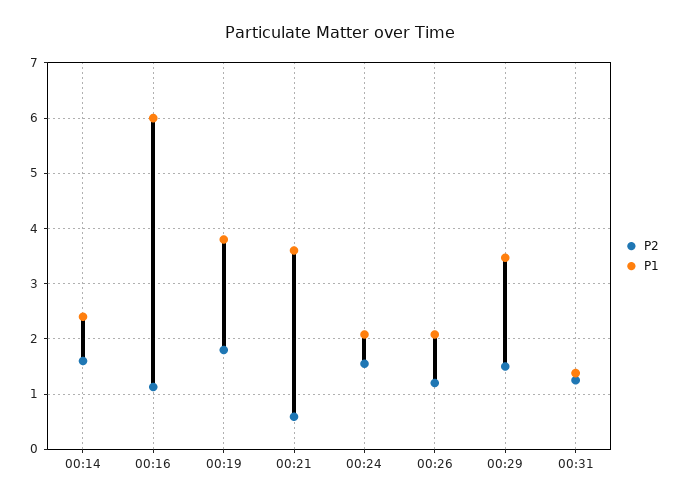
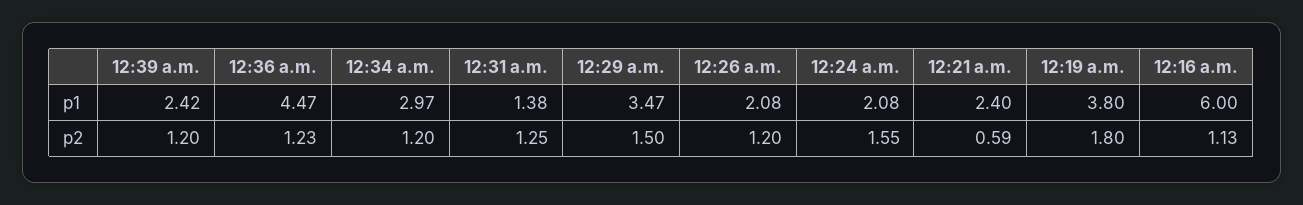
P2, 00:14: 1.6 -> none
P1, 00:14: 2.4 -> none
P1, 00:21: 3.6 -> 2.4
P1, 12:39 a.m.: none -> 2.42
P1, 12:36 a.m.: none -> 4.47
P1, 12:34 a.m.: none -> 2.97
P2, 12:39 a.m.: none -> 1.2
P2, 12:36 a.m.: none -> 1.23
P2, 12:34 a.m.: none -> 1.2

